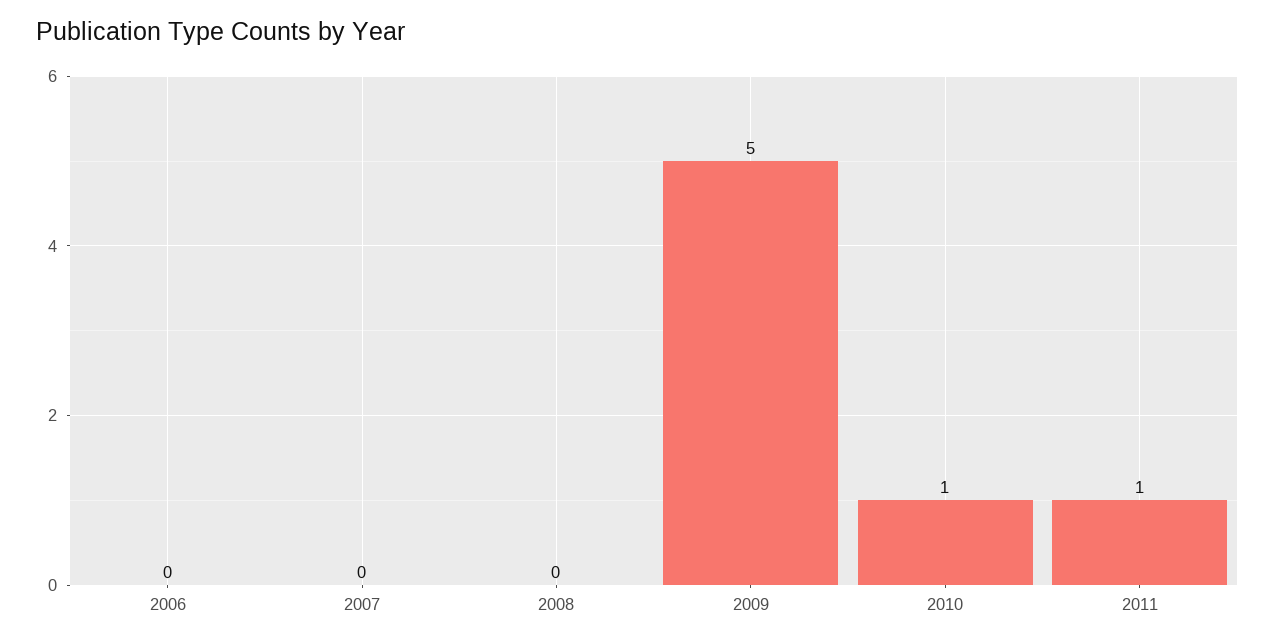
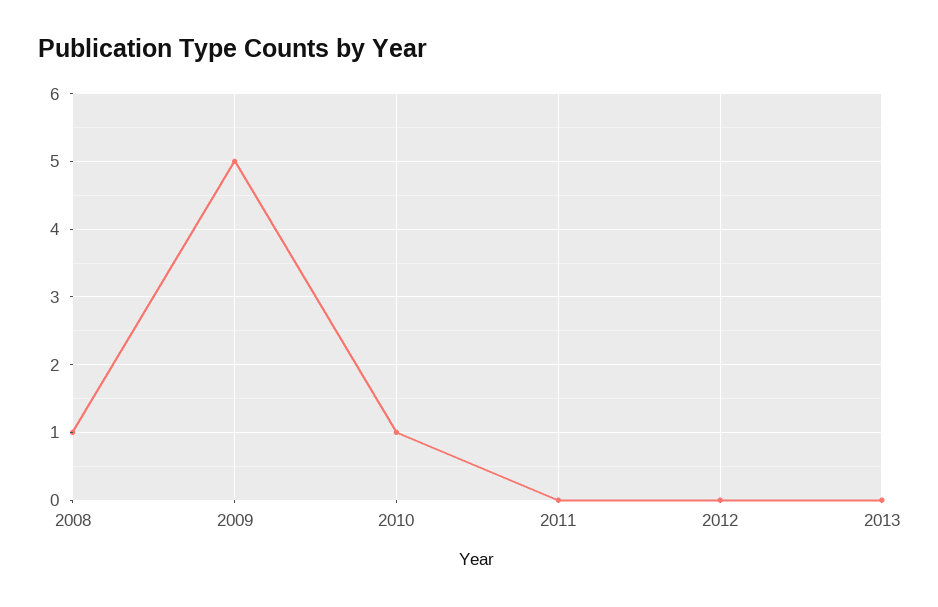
2006: 0 -> none
2007: 0 -> none
2008: 0 -> 1
2011: 1 -> 0
2012: none -> 0
2013: none -> 0

